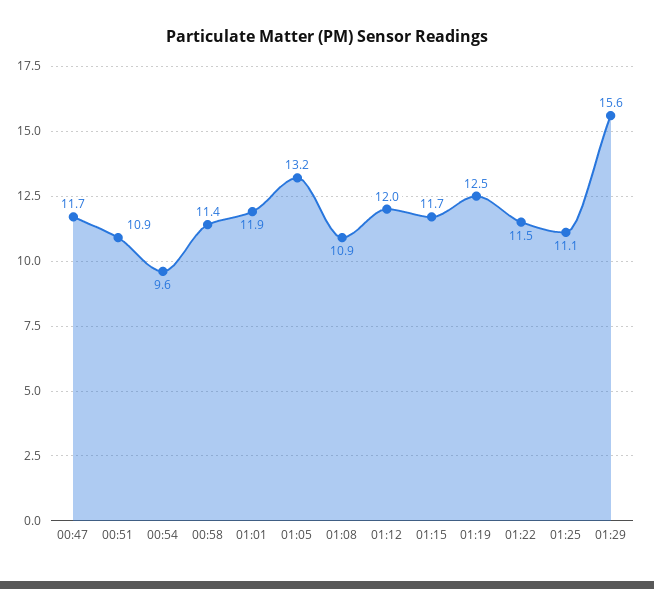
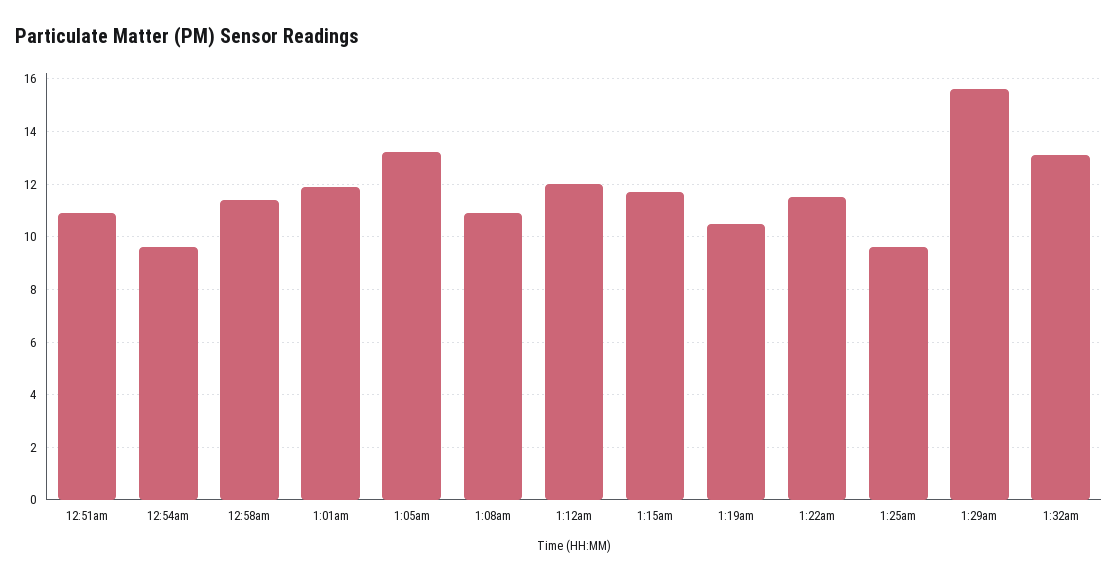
00:47: 11.7 -> none
01:19: 12.5 -> 10.5
01:25: 11.1 -> 9.5
1:32am: none -> 13

